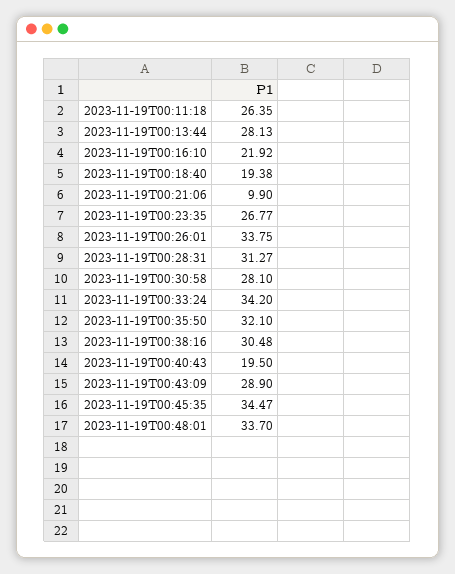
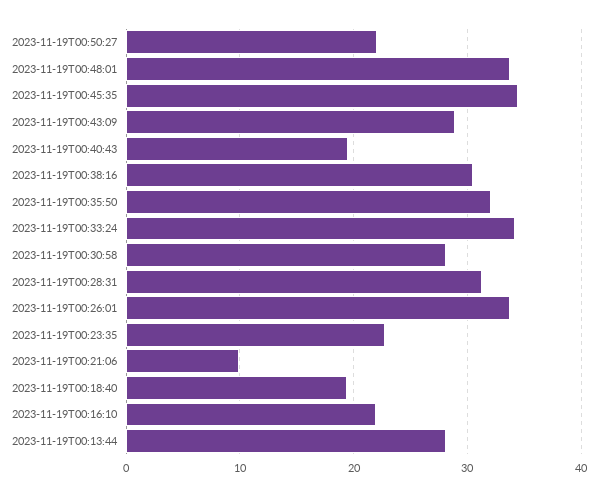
2023-11-19T00:11:18: 26.35 -> none
2023-11-19T00:23:35: 26.77 -> 23
2023-11-19T00:50:27: none -> 22

